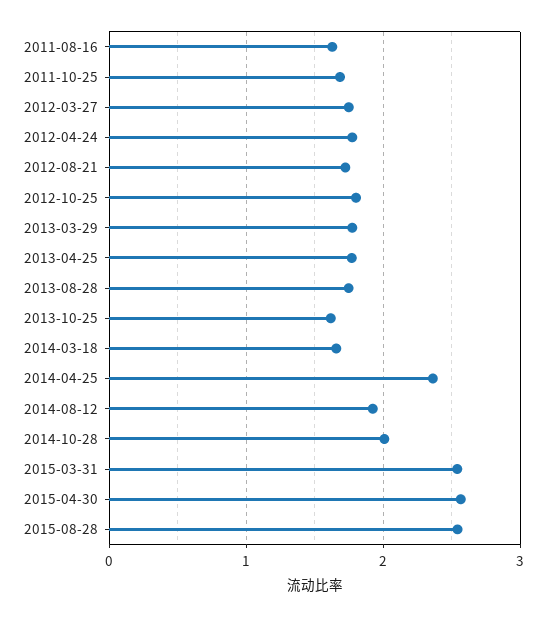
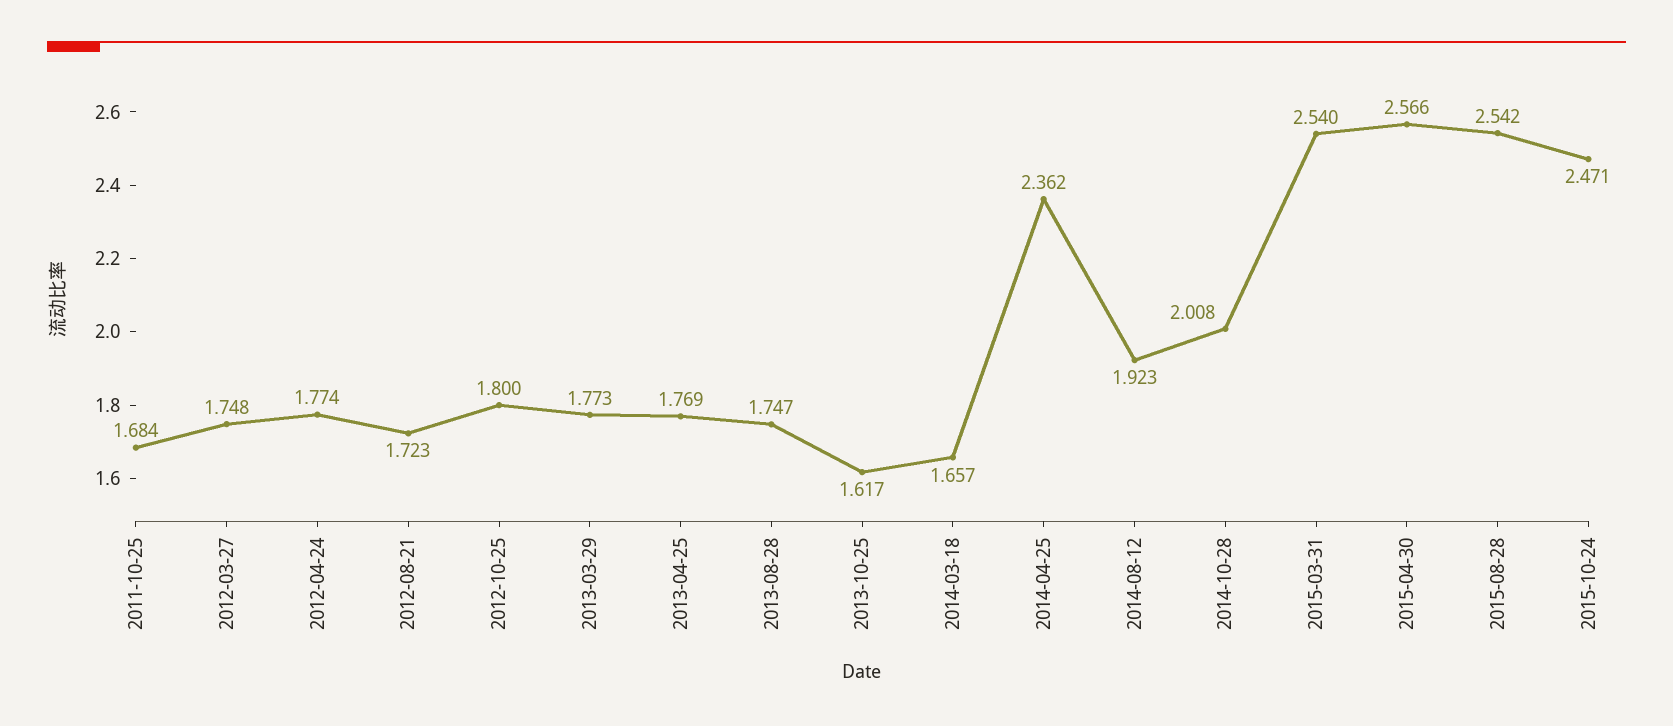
2011-08-16: 1.6 -> none
2015-10-24: none -> 2.471

